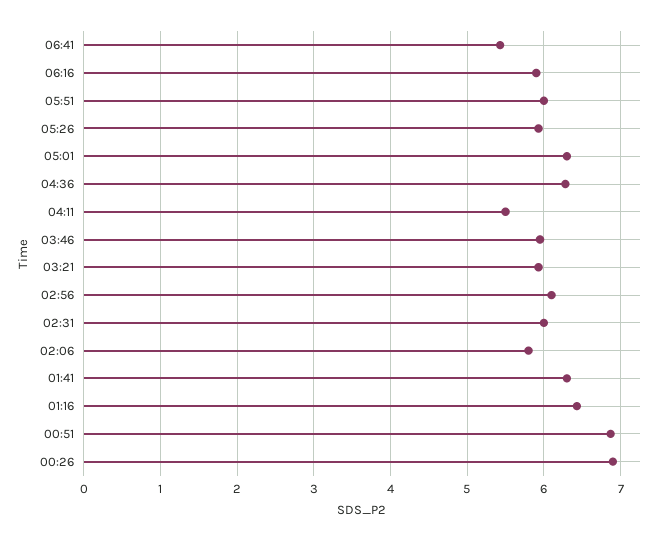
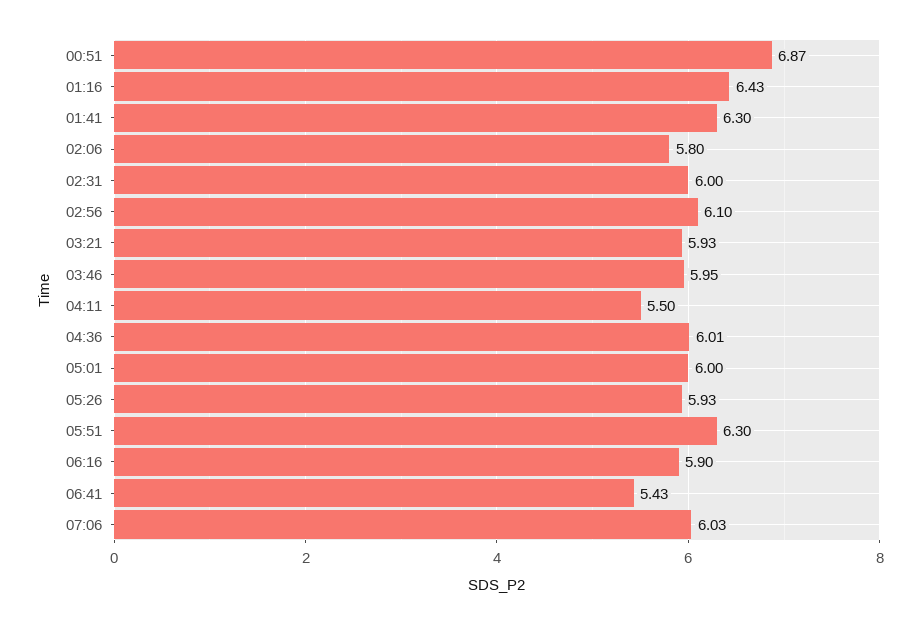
05:51: 6 -> 6.3
05:01: 6.3 -> 6
04:36: 6.3 -> 6.01
00:26: 6.9 -> none
07:06: none -> 6.03

